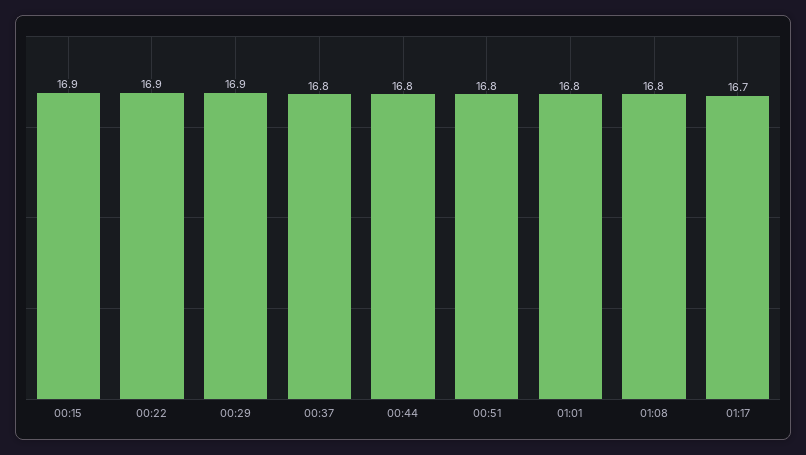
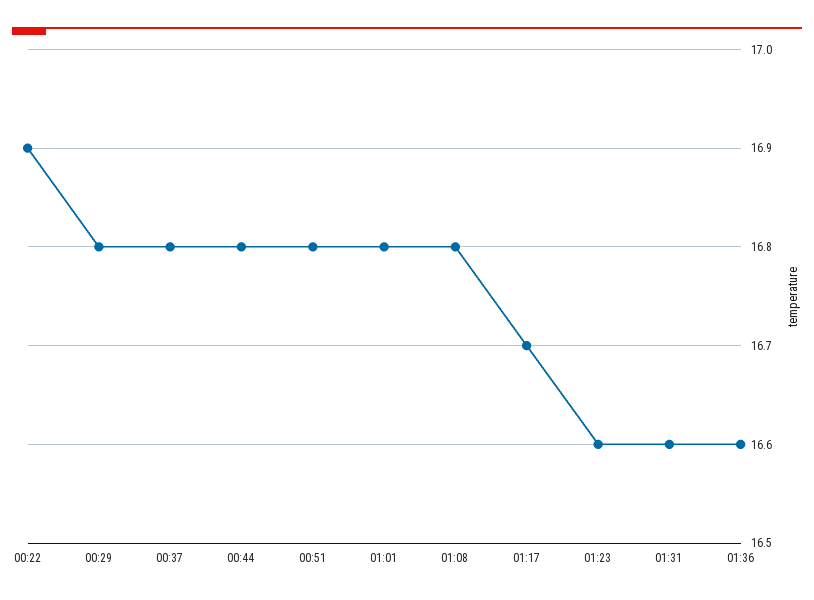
00:15: 16.9 -> none
00:29: 16.9 -> 16.8
01:23: none -> 16.6
01:31: none -> 16.6
01:36: none -> 16.6

